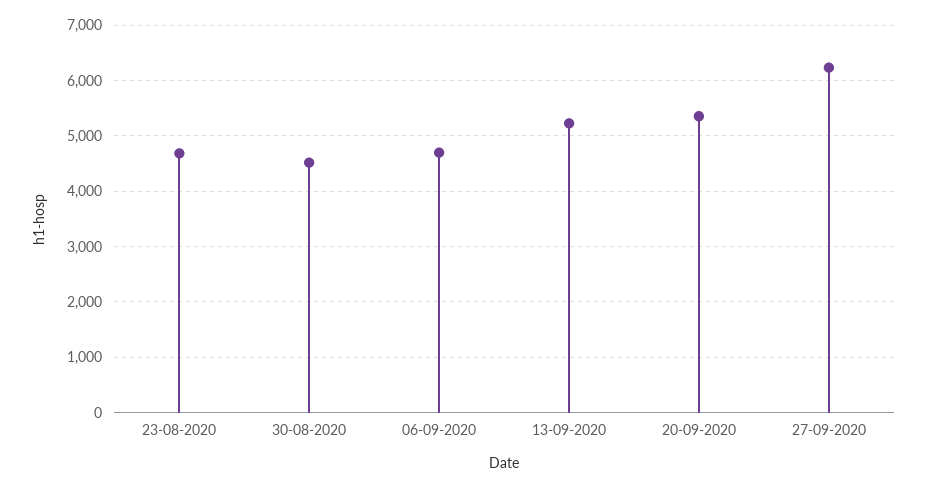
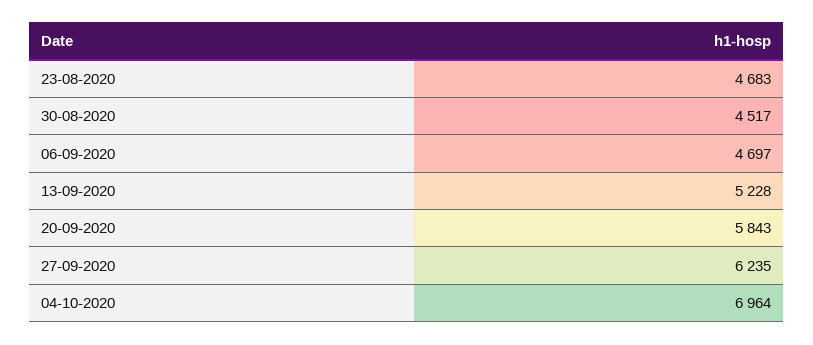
20-09-2020: 5400 -> 5843
04-10-2020: none -> 6964

